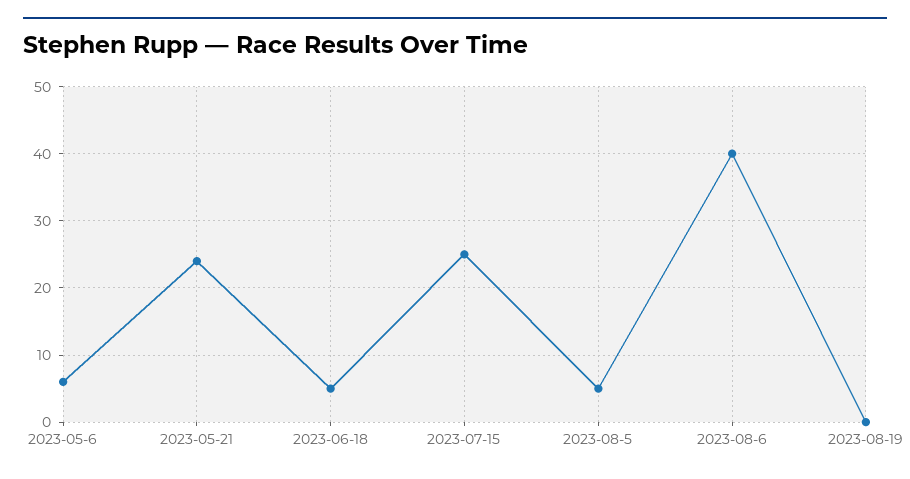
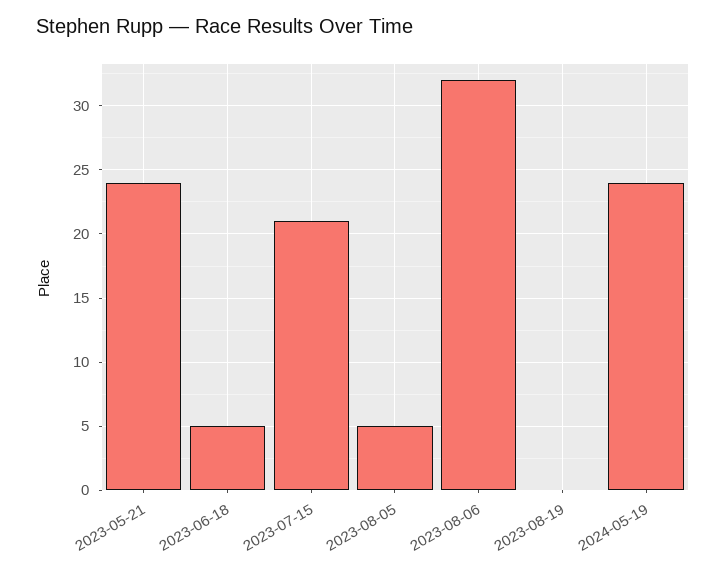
2023-05-6: 6 -> none
2023-07-15: 25 -> 21
2023-08-6: 40 -> 32
2024-05-19: none -> 24

